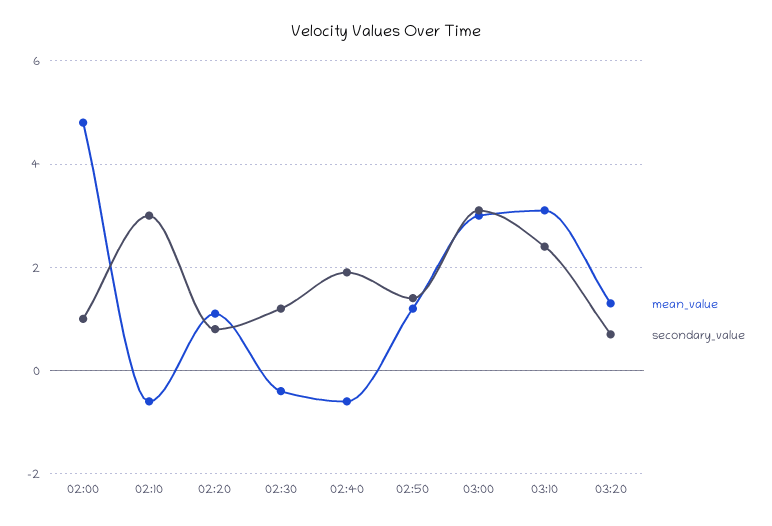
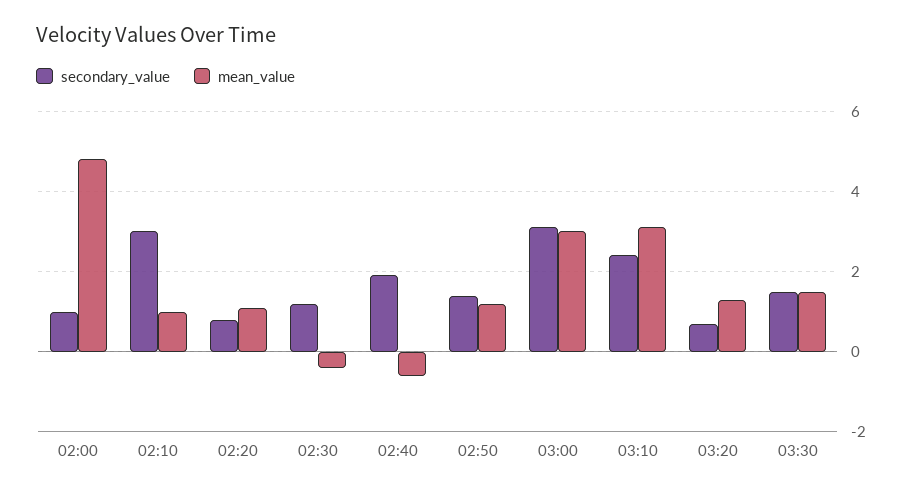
mean_value, 02:10: -0.5 -> 1
secondary_value, 03:30: none -> 1.5
mean_value, 03:30: none -> 1.5

